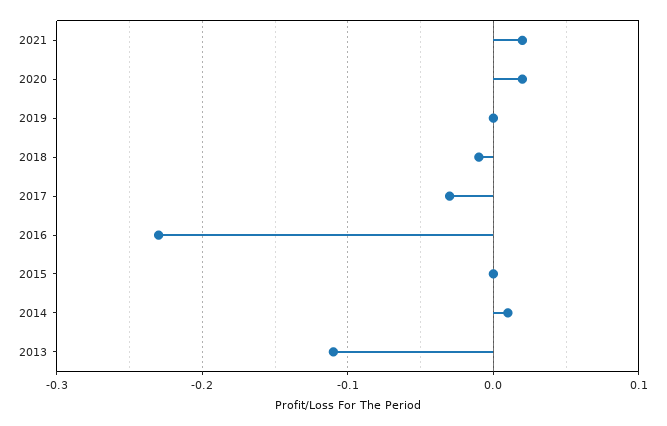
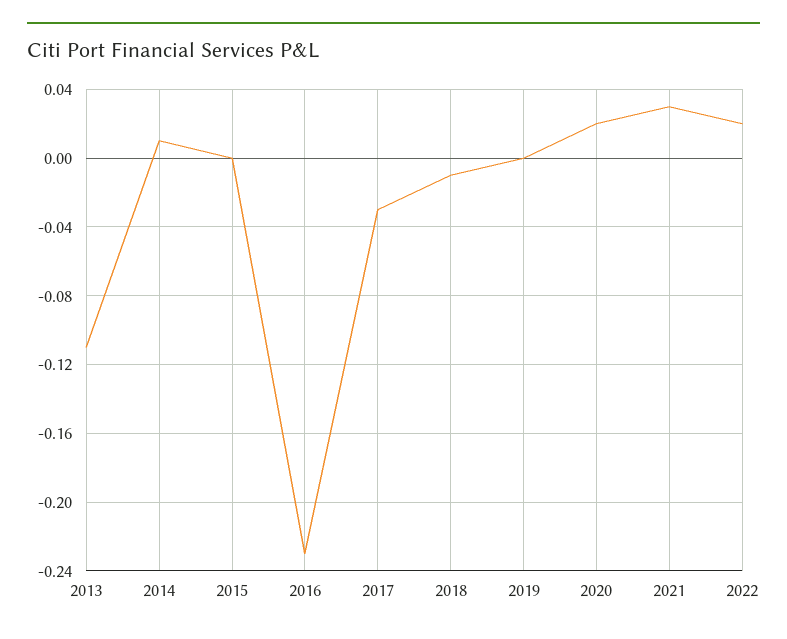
2021: 0.02 -> 0.03
2022: none -> 0.02

